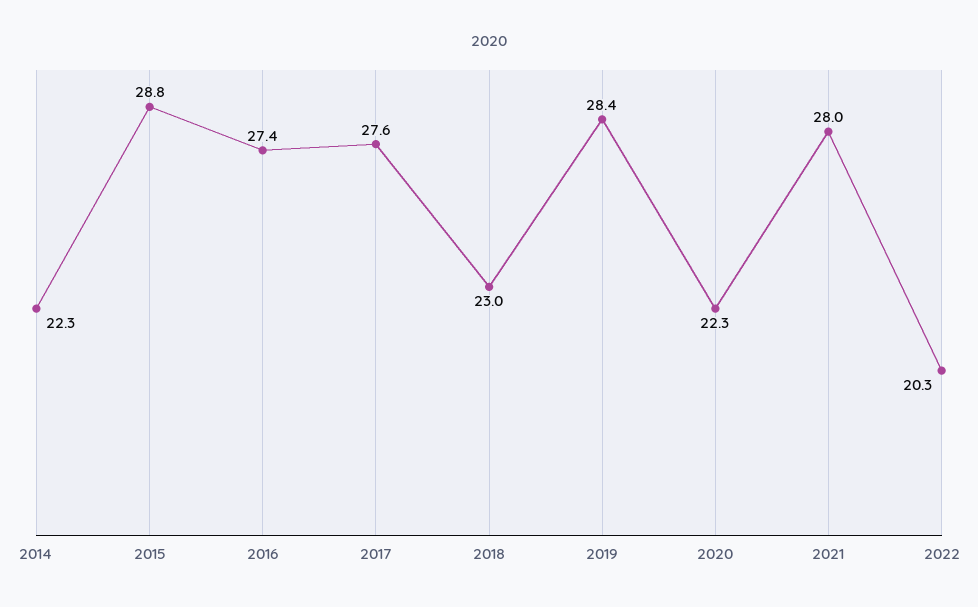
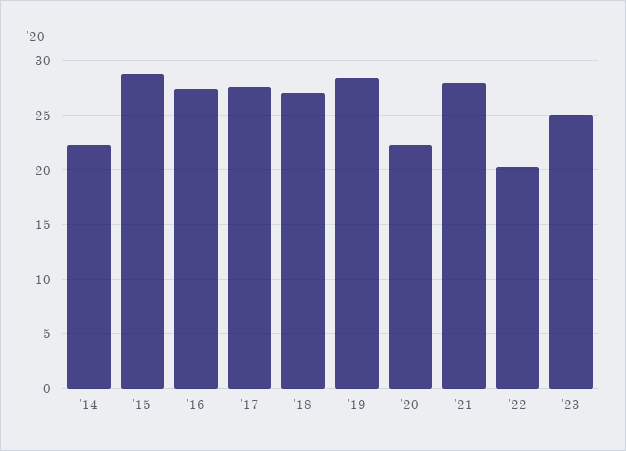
2018: 23 -> 27
'23: none -> 25

